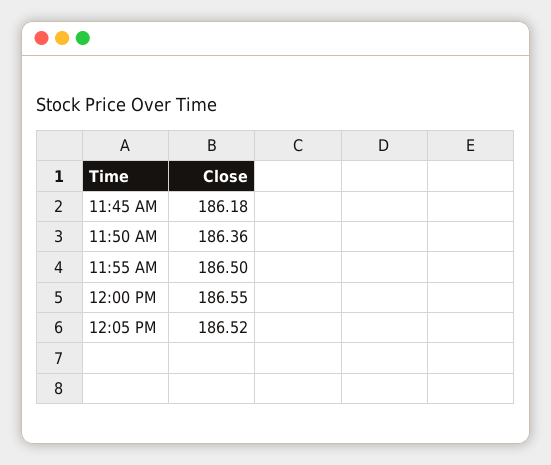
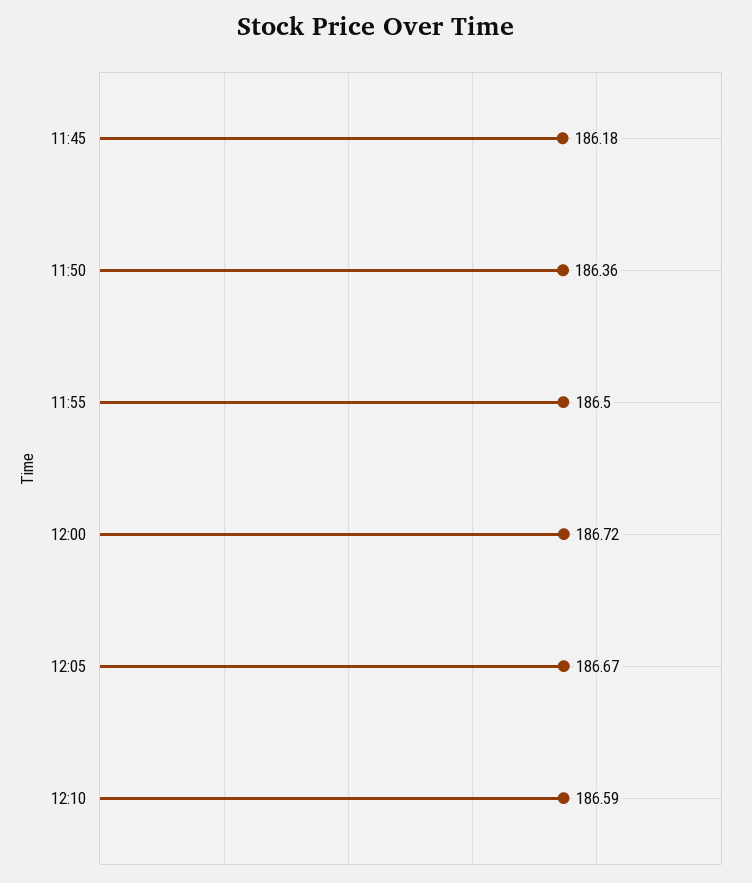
12:00 PM: 186.55 -> 186.72
12:05 PM: 186.52 -> 186.67
12:10: none -> 186.59

